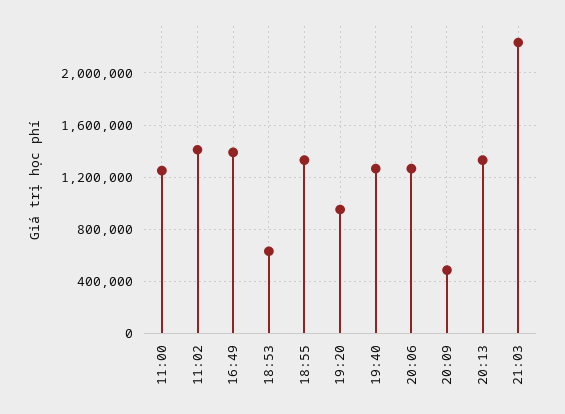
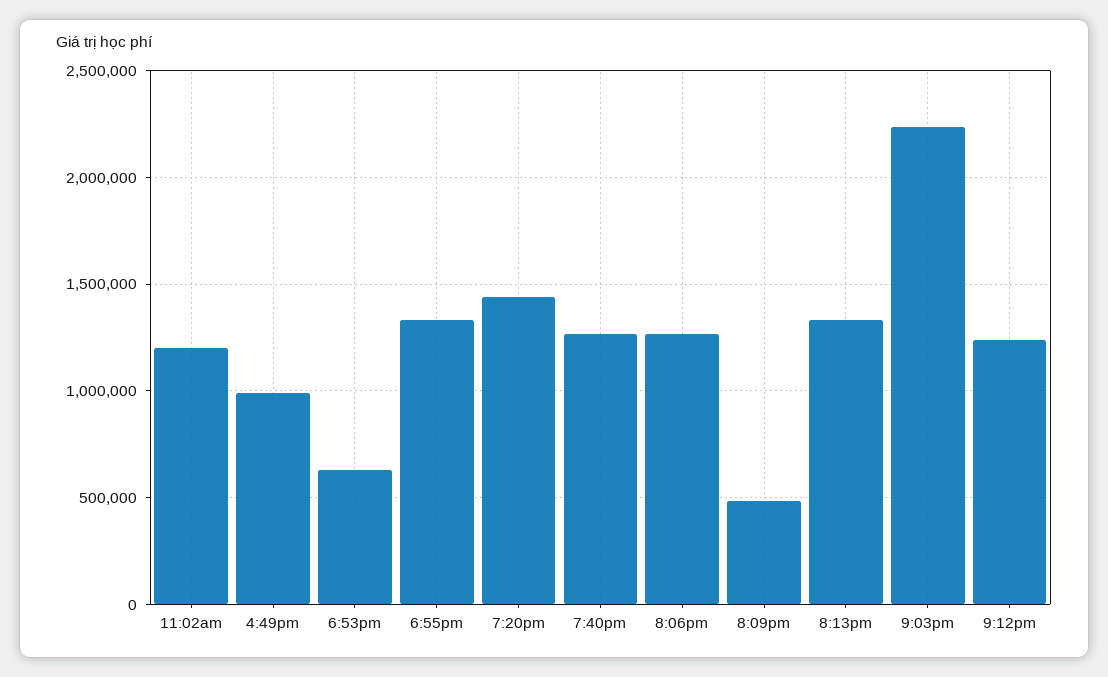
11:00: 1250000 -> none
11:02: 1400000 -> 1200000
16:49: 1400000 -> 1000000
19:20: 950000 -> 1450000
9:12pm: none -> 1250000

